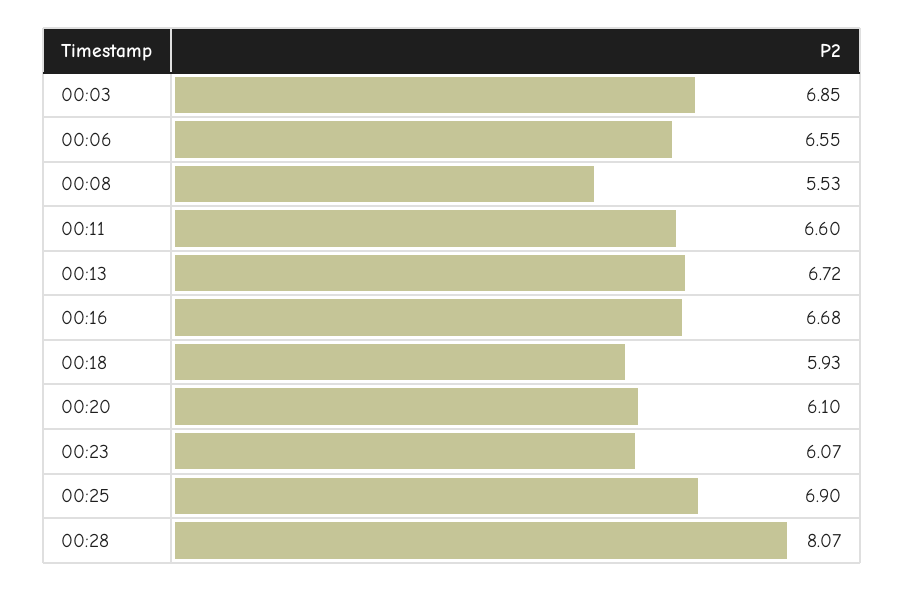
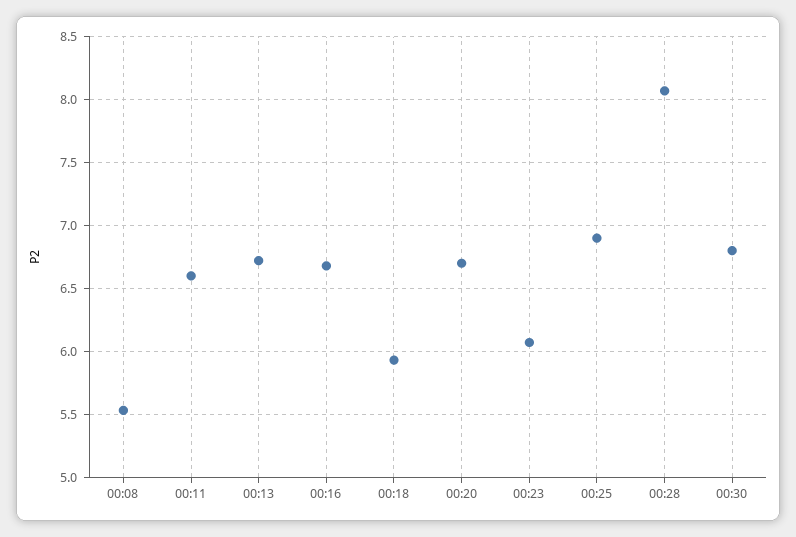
00:03: 6.85 -> none
00:06: 6.55 -> none
00:20: 6.1 -> 6.7
00:30: none -> 6.8

